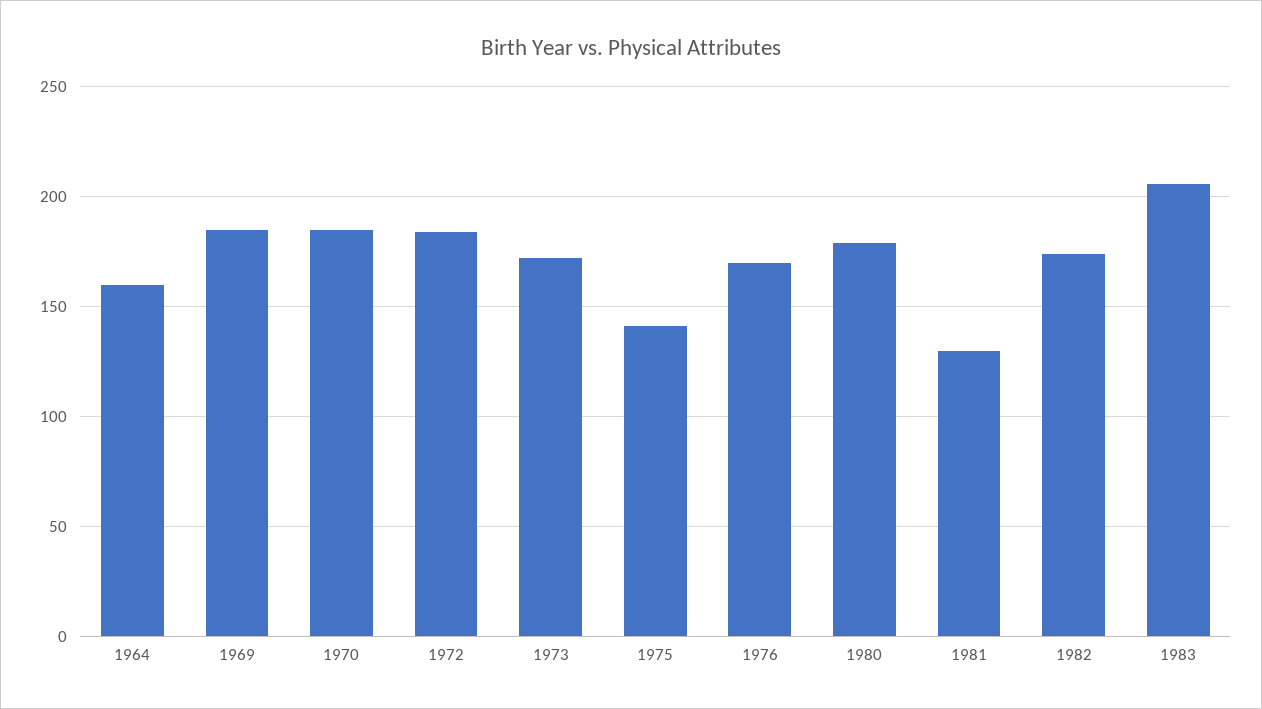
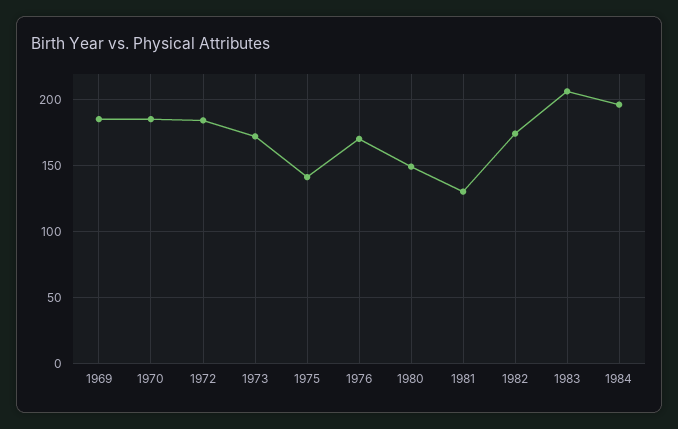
1964: 160 -> none
1980: 180 -> 150
1984: none -> 195

